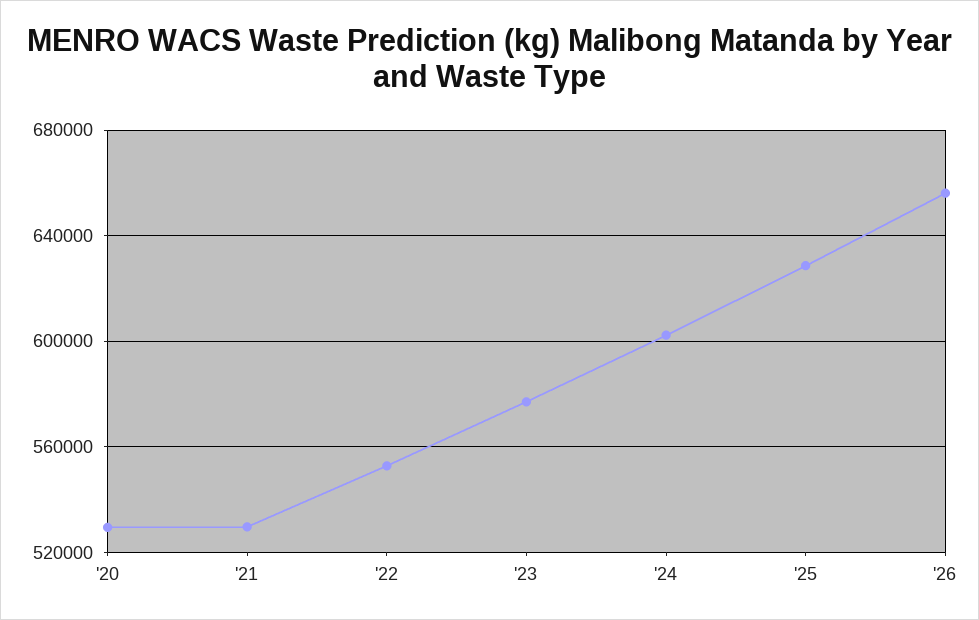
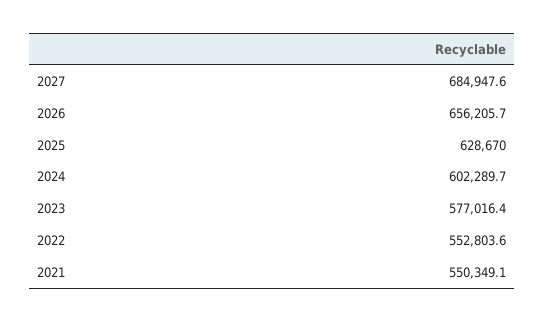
'20: 530000 -> none
'21: 530000 -> 550349.1
2027: none -> 684947.6

